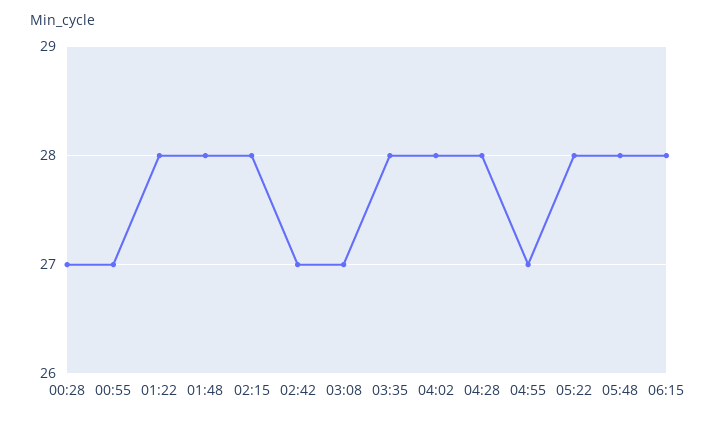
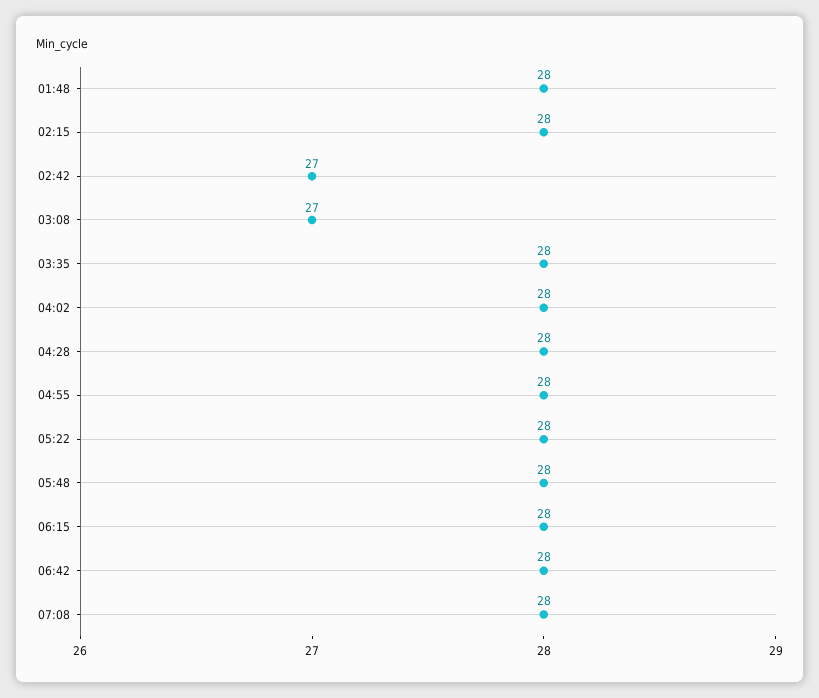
00:28: 27 -> none
00:55: 27 -> none
01:22: 28 -> none
04:55: 27 -> 28
06:42: none -> 28
07:08: none -> 28

